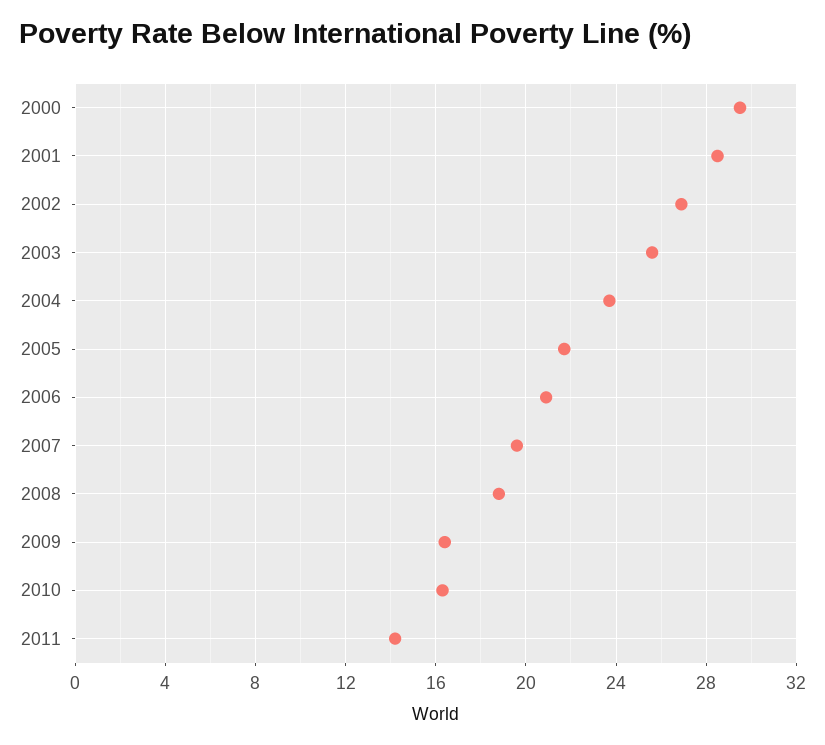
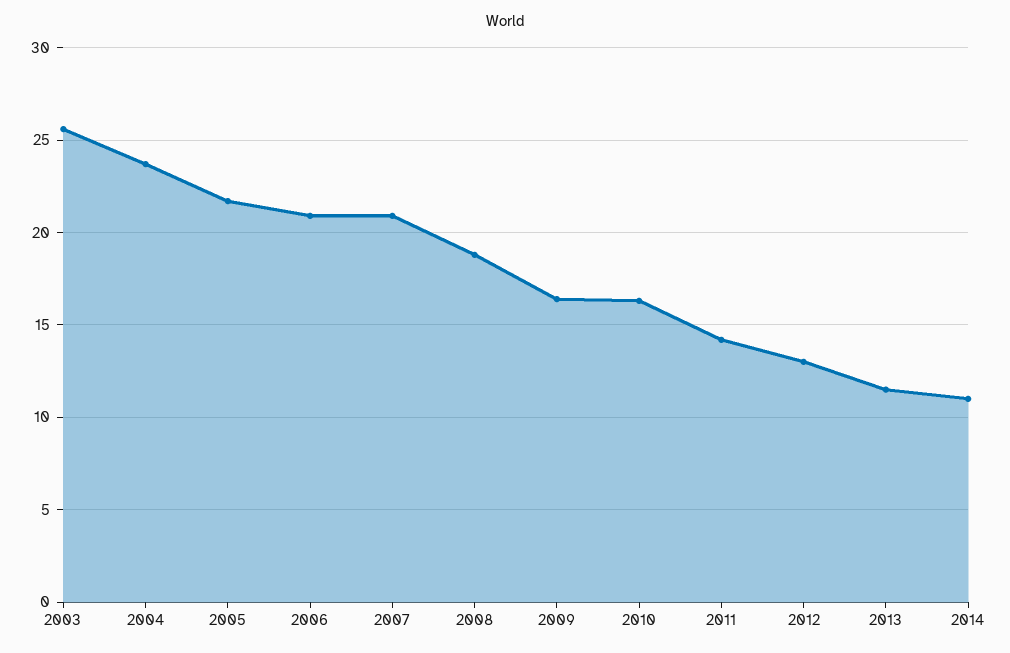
2000: 29.5 -> none
2001: 28.5 -> none
2002: 27 -> none
2007: 19.5 -> 21
2012: none -> 13
2013: none -> 11.5
2014: none -> 11

